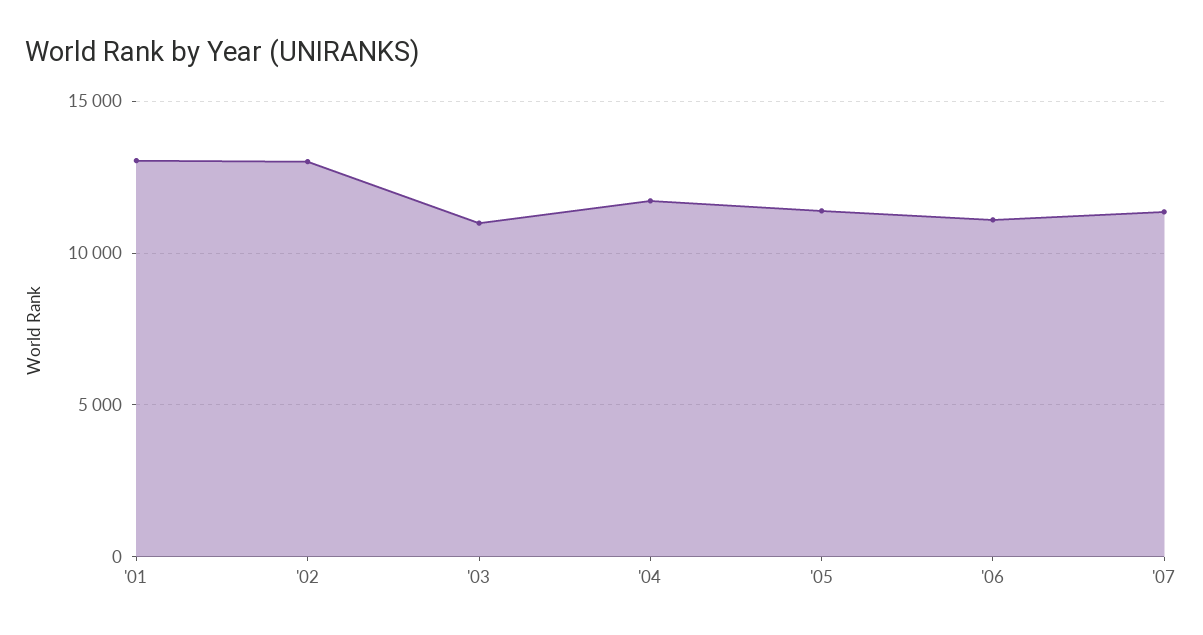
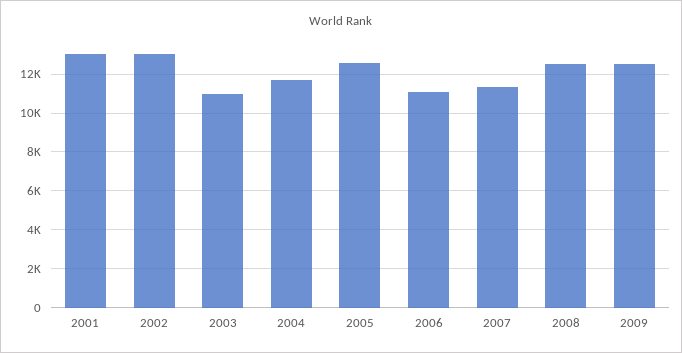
'05: 11500 -> 12500
2008: none -> 12500
2009: none -> 12500

